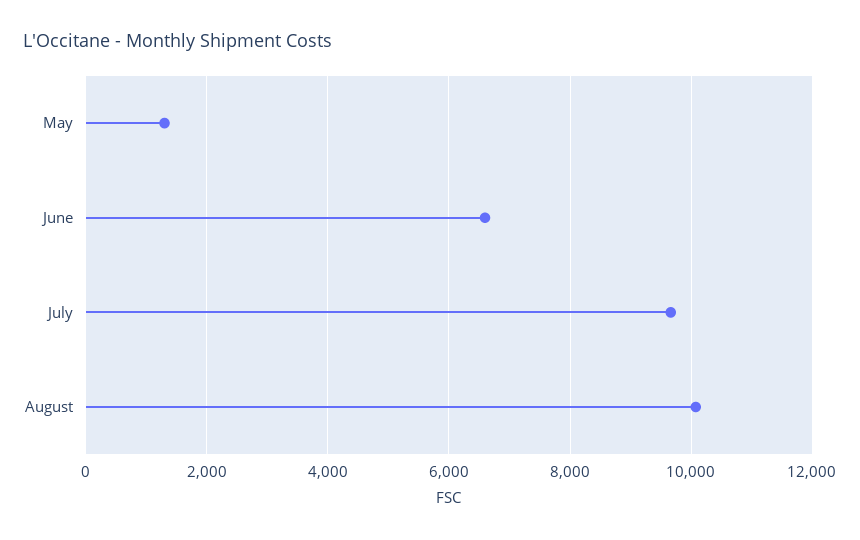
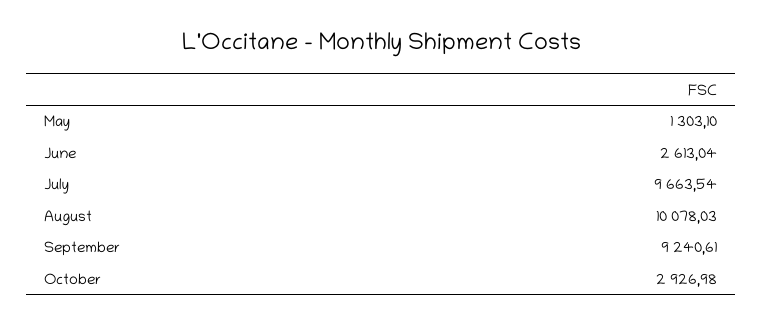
June: 6600 -> 2613.04
September: none -> 9240.61
October: none -> 2926.98

